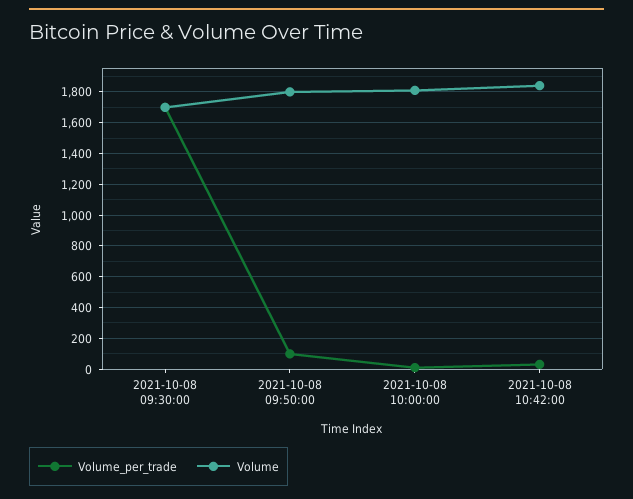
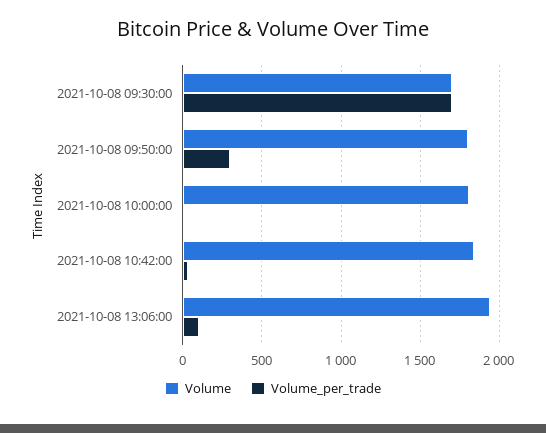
Volume_per_trade, 2021-10-08 09:50:00: 100 -> 300
Volume, 2021-10-08 13:06:00: none -> 1950
Volume_per_trade, 2021-10-08 13:06:00: none -> 100

